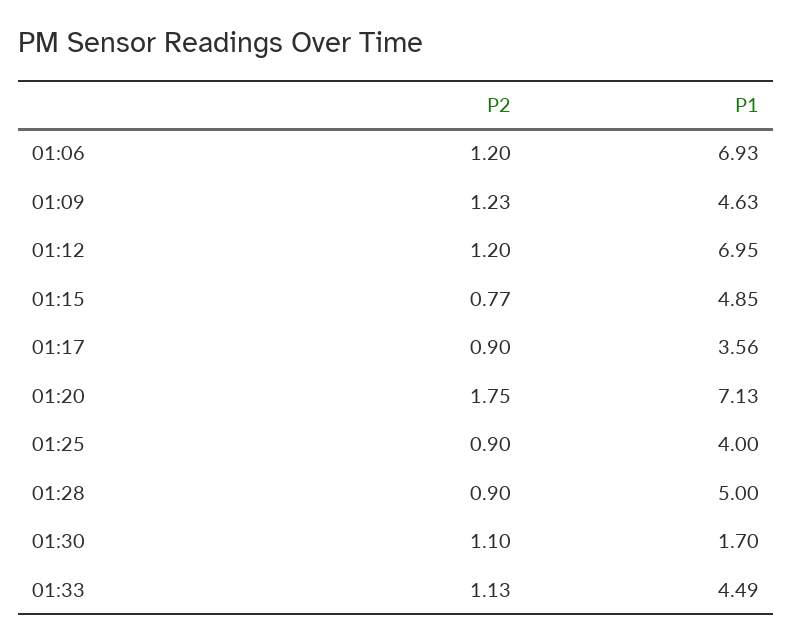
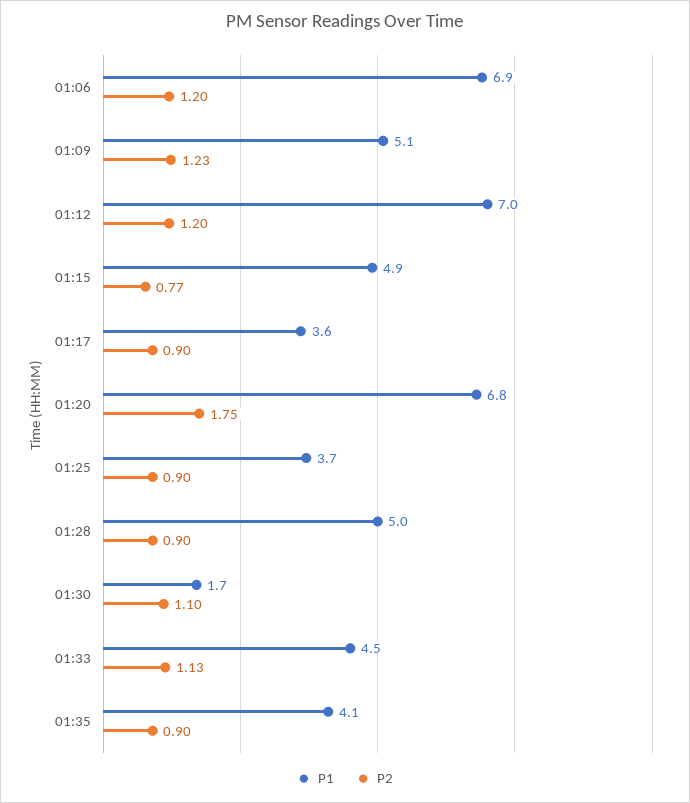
P1, 01:09: 4.63 -> 5.1
P1, 01:20: 7.13 -> 6.8
P1, 01:25: 4 -> 3.7
P1, 01:35: none -> 4.1
P2, 01:35: none -> 0.9

